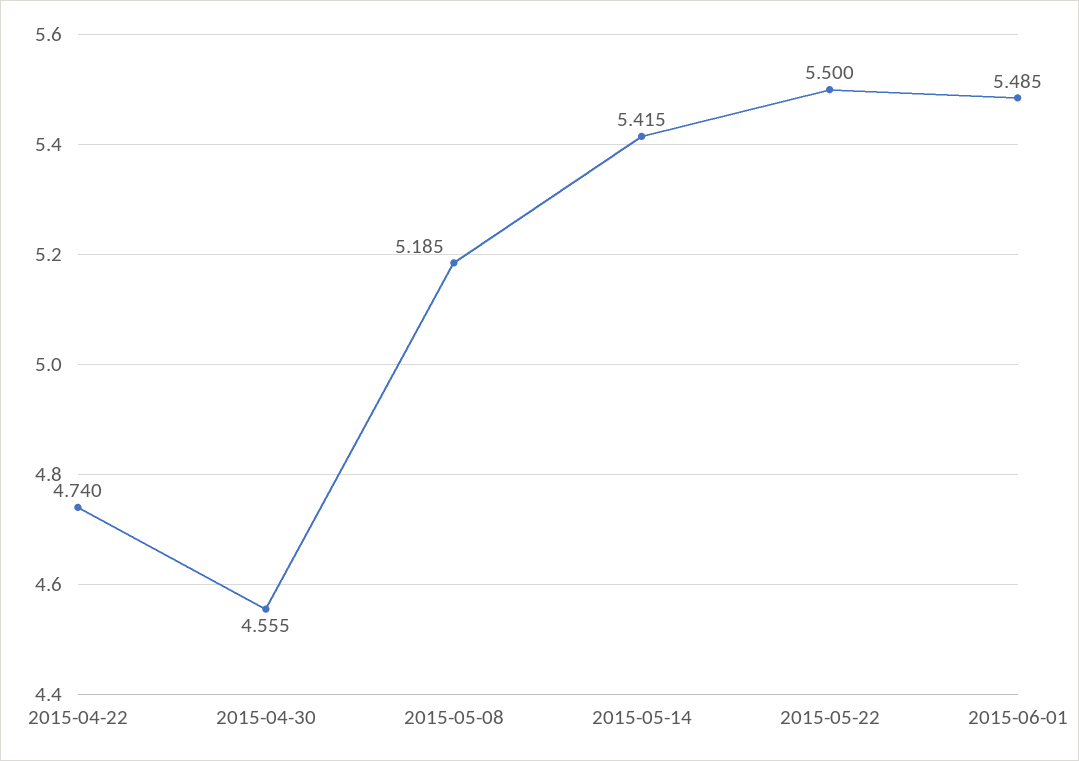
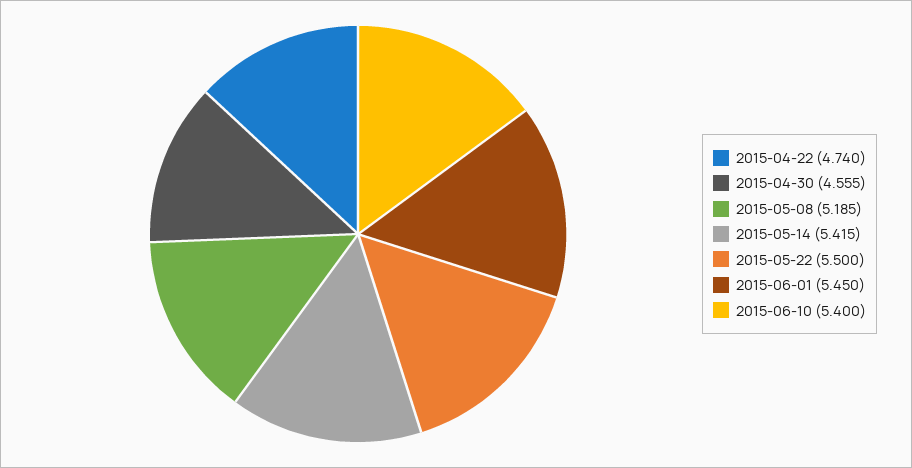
2015-06-01: 5.485 -> 5.45
2015-06-10: none -> 5.4

